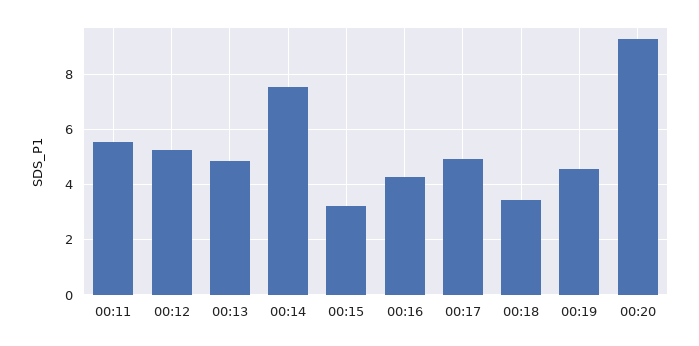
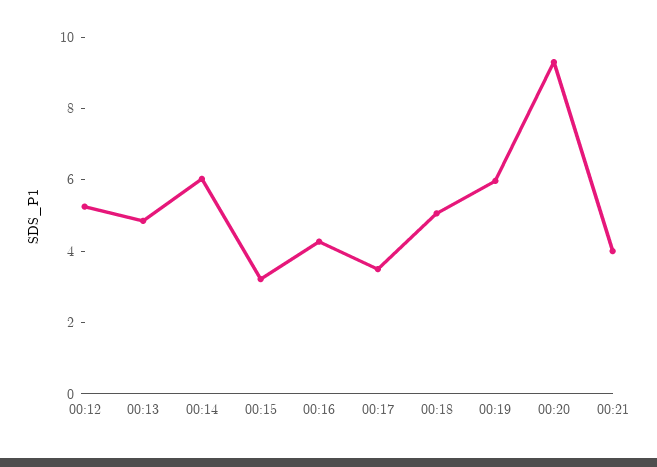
00:11: 5.5 -> none
00:14: 7.5 -> 6
00:17: 5 -> 3.5
00:18: 3.5 -> 5
00:19: 4.5 -> 6
00:21: none -> 4

